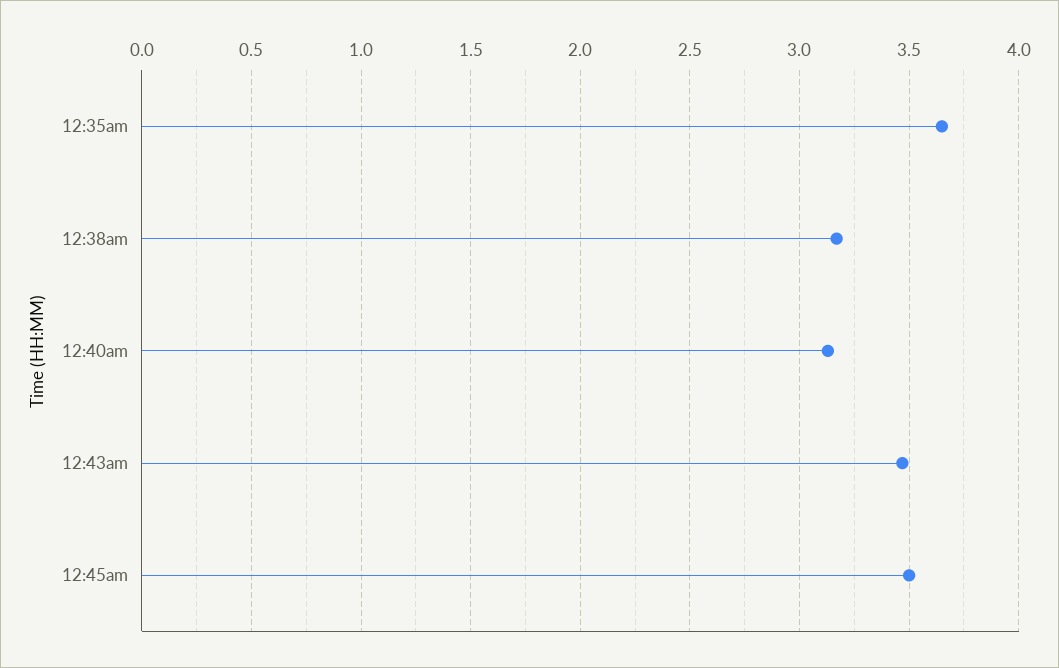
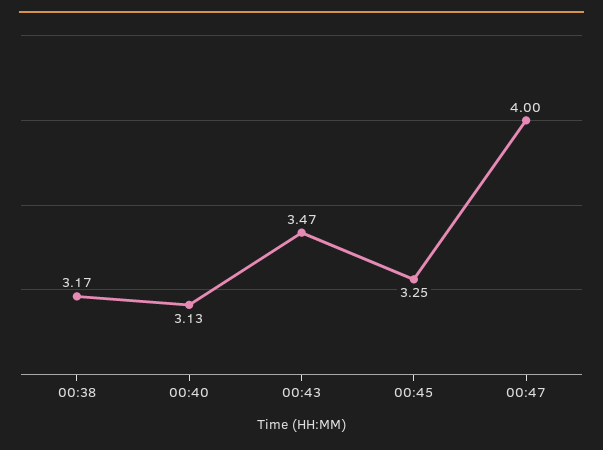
12:35am: 3.65 -> none
12:45am: 3.5 -> 3.25
00:47: none -> 4

